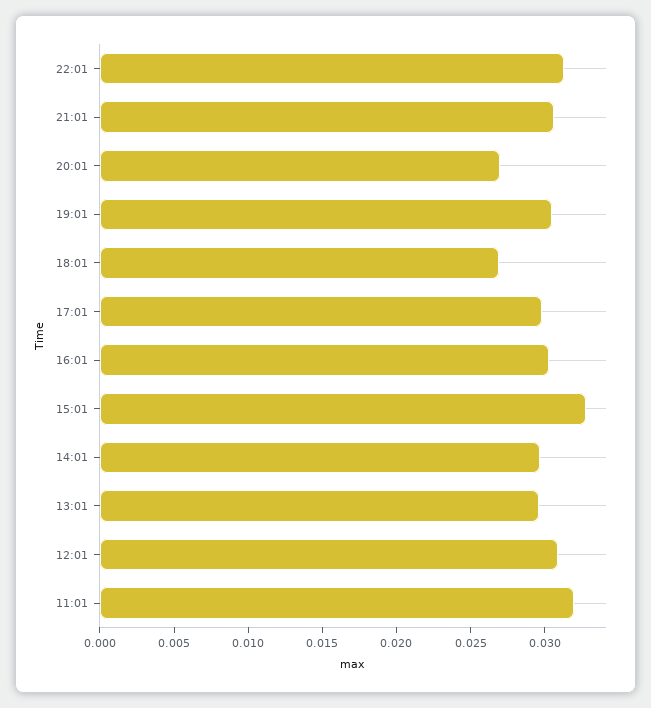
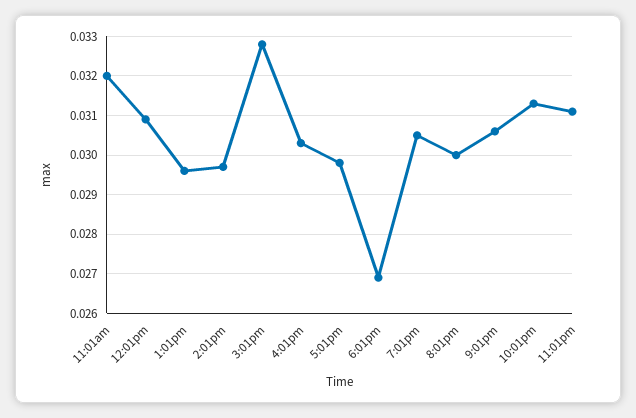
20:01: 0.027 -> 0.03
11:01pm: none -> 0.031

